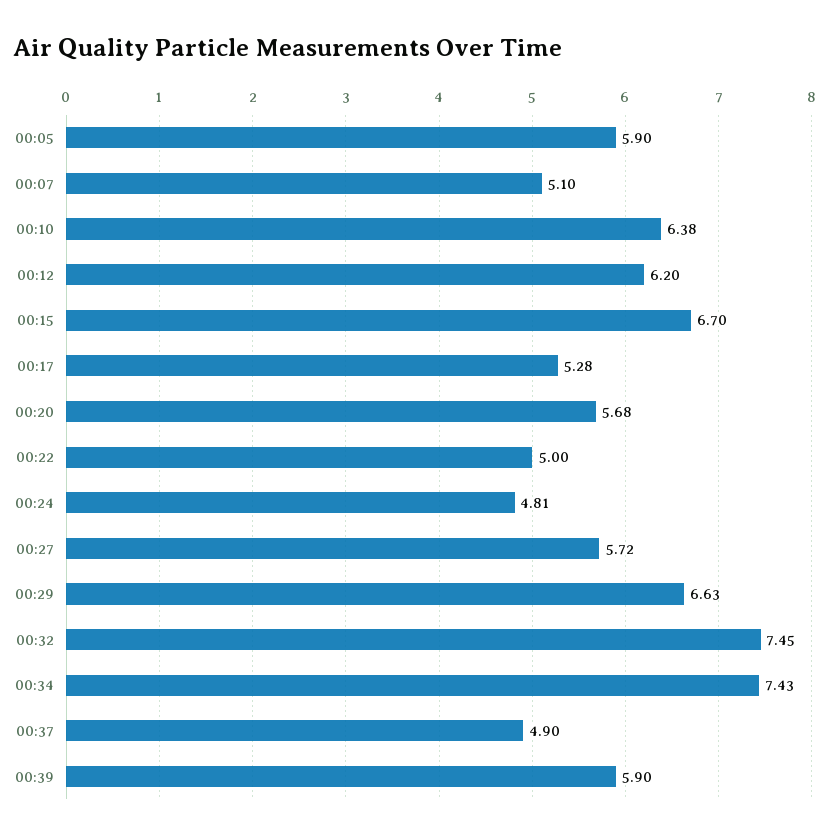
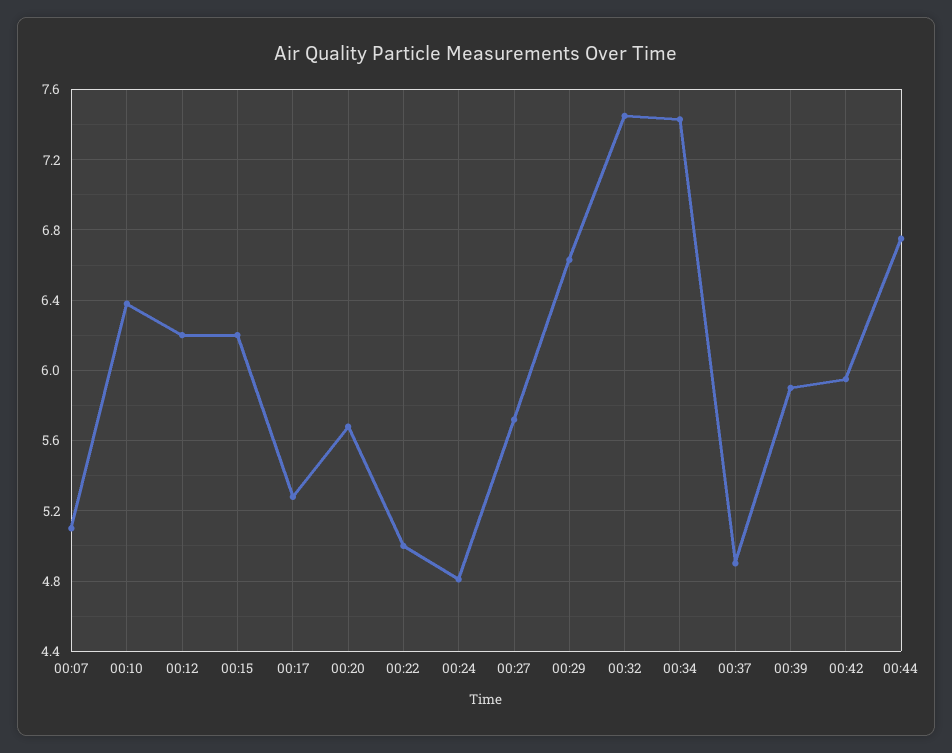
00:05: 5.9 -> none
00:15: 6.7 -> 6.2
00:42: none -> 5.95
00:44: none -> 6.75

